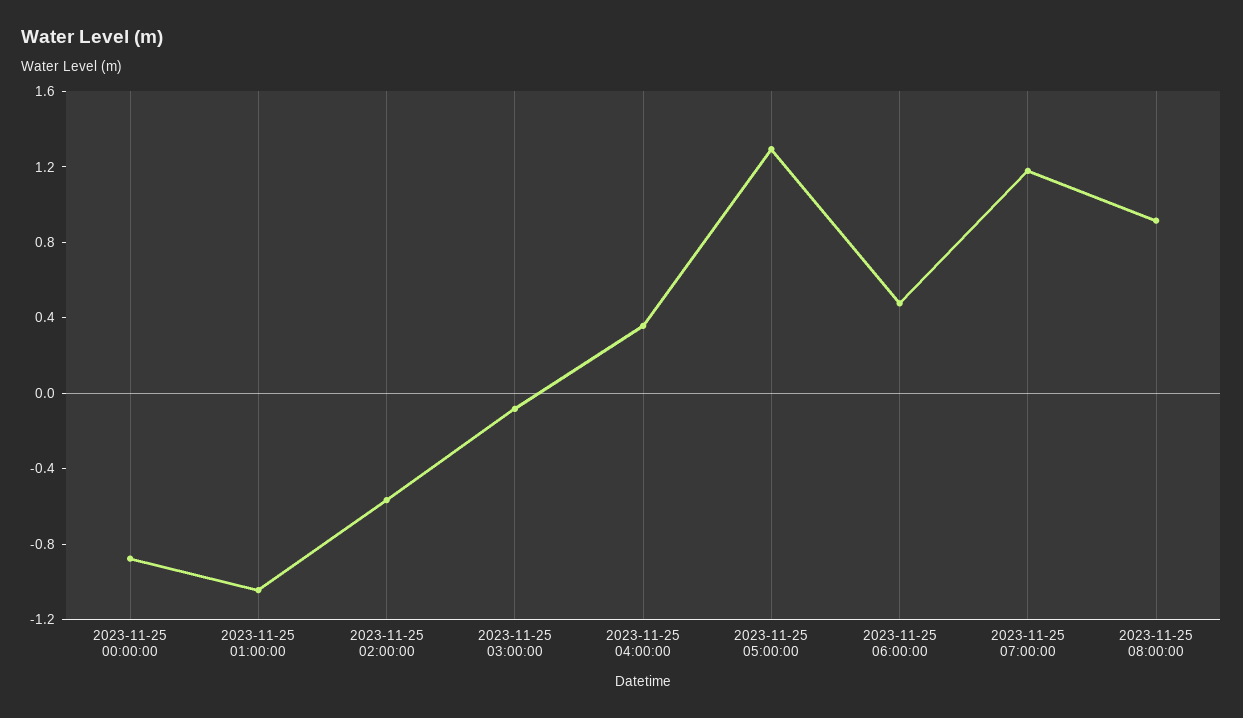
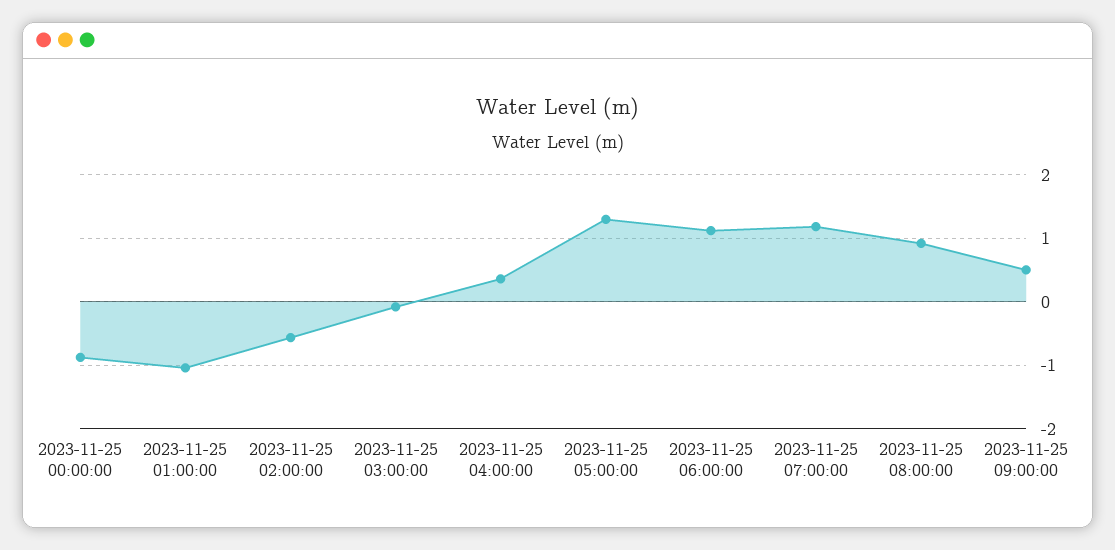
2023-11-25 06:00:00: 0.5 -> 1.1
2023-11-25 09:00:00: none -> 0.5

